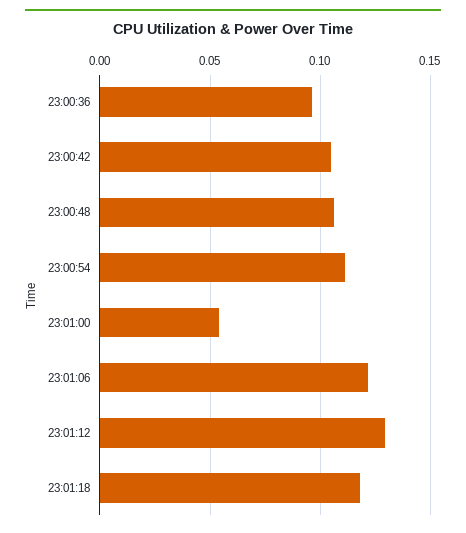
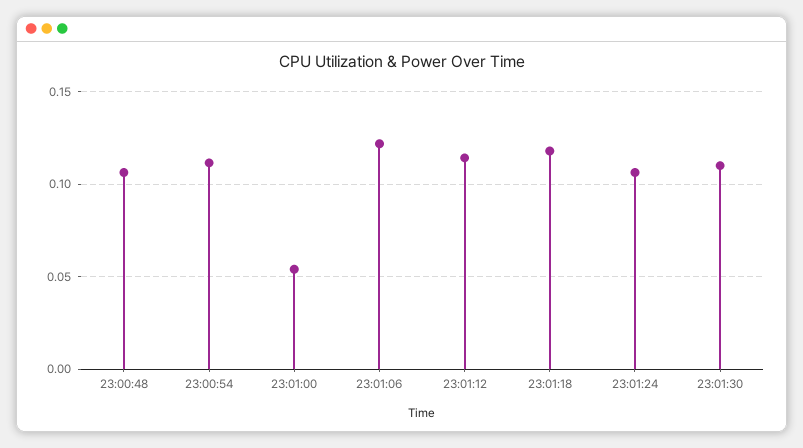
23:00:36: 0.095 -> none
23:00:42: 0.105 -> none
23:01:12: 0.13 -> 0.115
23:01:24: none -> 0.105
23:01:30: none -> 0.11

